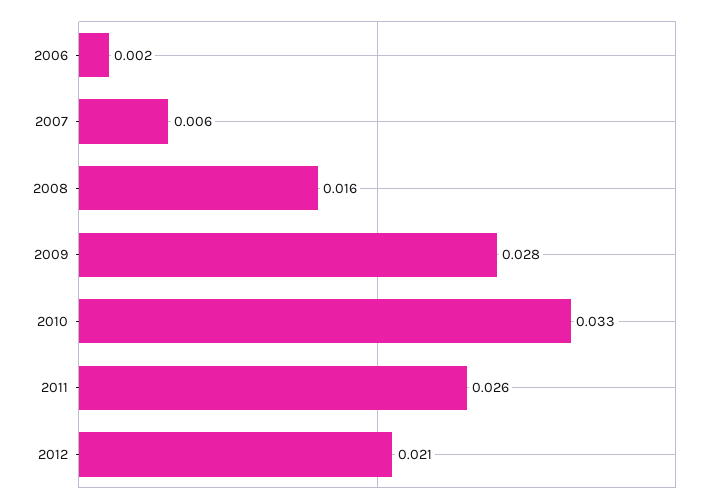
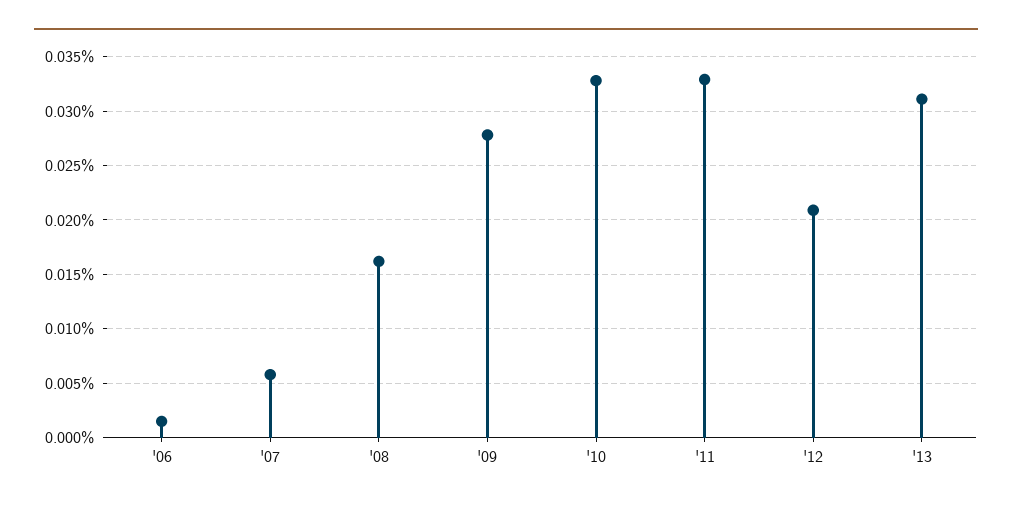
2011: 0.026 -> 0.033
'13: none -> 0.031

